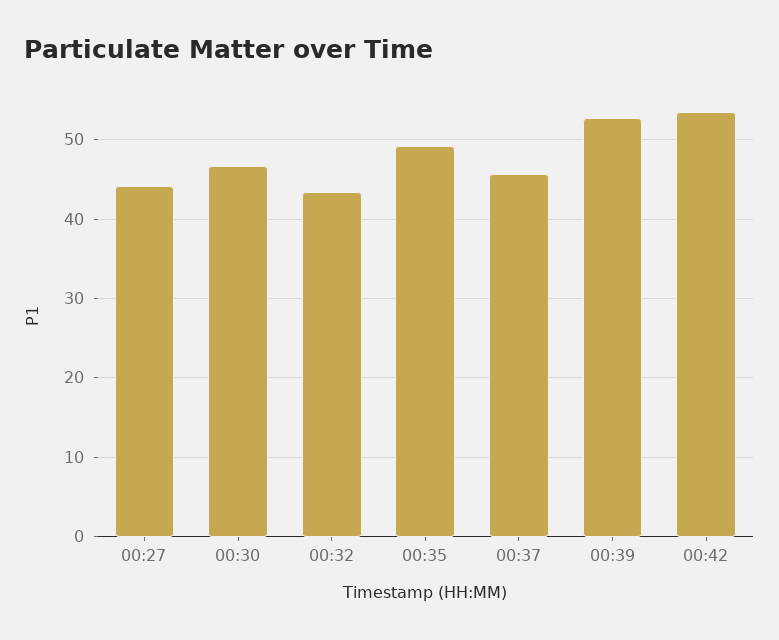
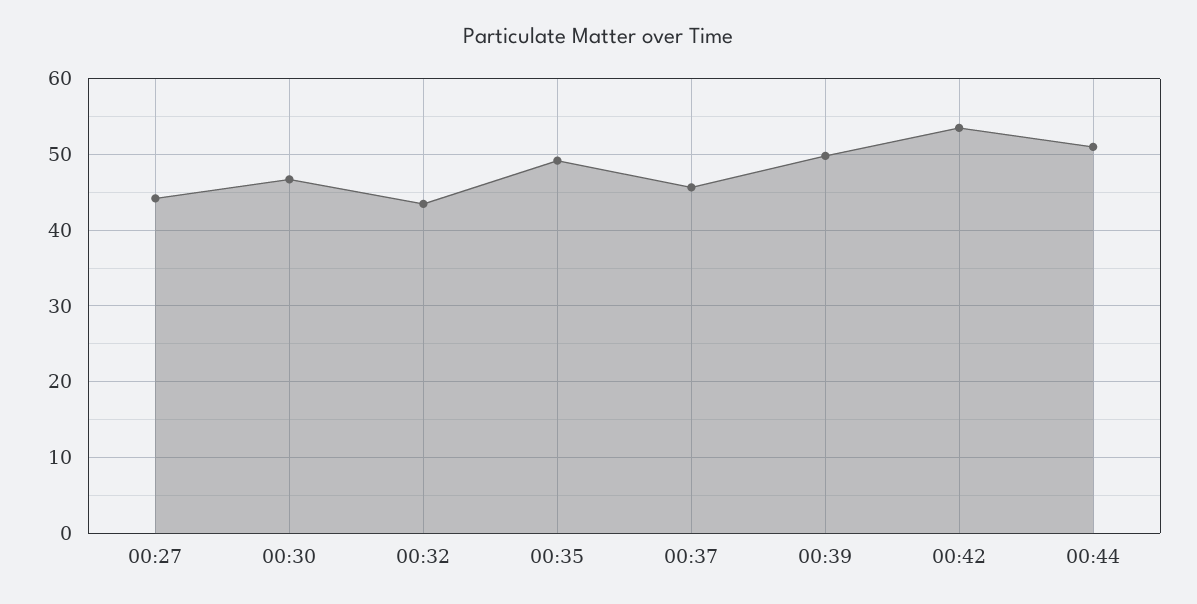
00:39: 53 -> 50
00:44: none -> 51

